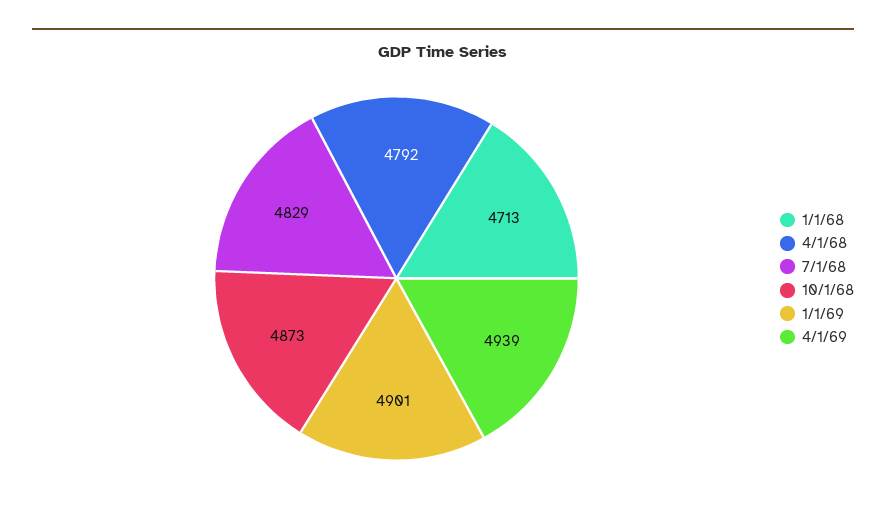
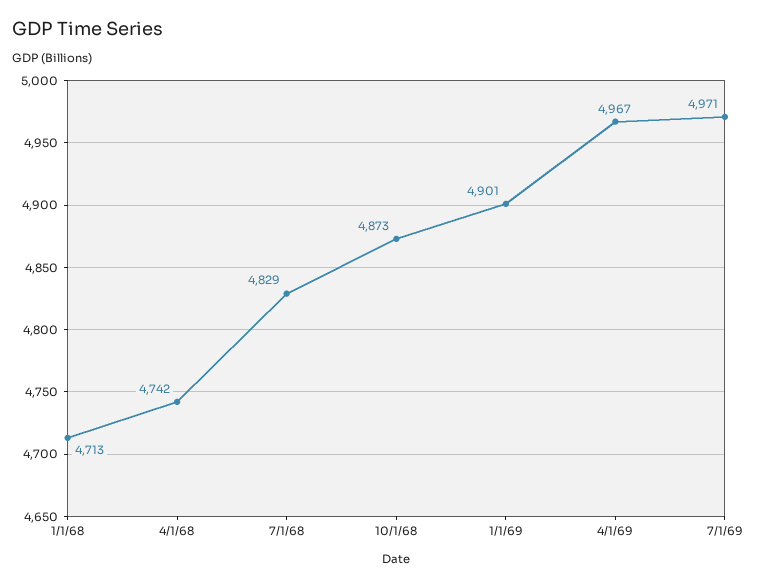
4/1/68: 4792 -> 4742
4/1/69: 4939 -> 4967
7/1/69: none -> 4971

